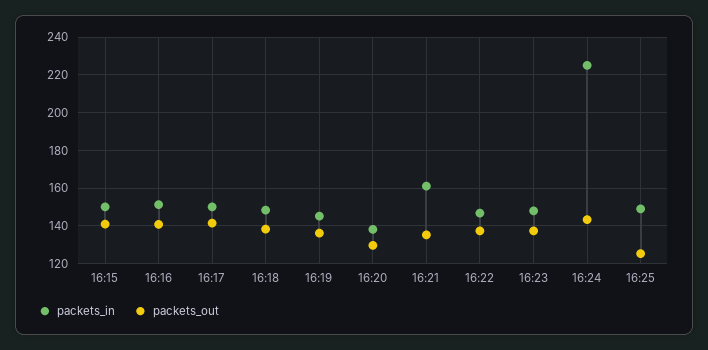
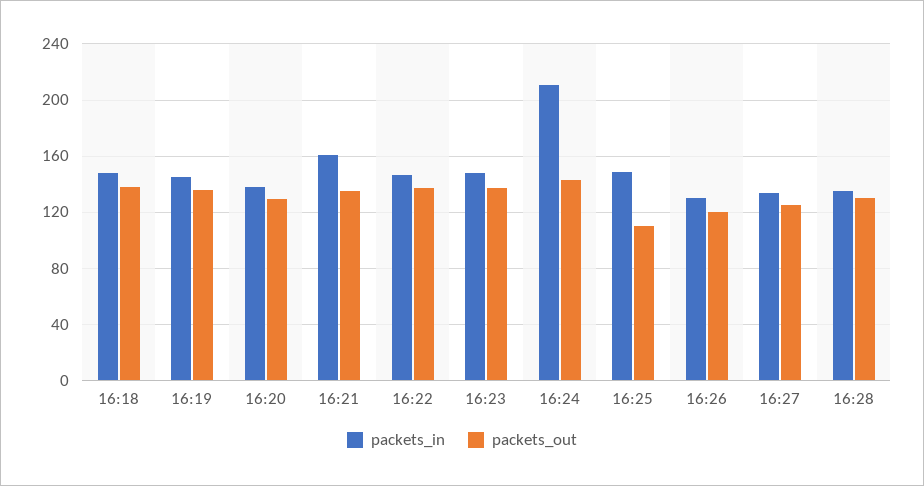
packets_in, 16:15: 150 -> none
packets_out, 16:15: 140 -> none
packets_in, 16:16: 150 -> none
packets_out, 16:16: 140 -> none
packets_in, 16:17: 150 -> none
packets_out, 16:17: 140 -> none
packets_in, 16:24: 225 -> 210
packets_out, 16:25: 125 -> 110
packets_in, 16:26: none -> 130
packets_out, 16:26: none -> 120
packets_in, 16:27: none -> 135
packets_out, 16:27: none -> 125
packets_in, 16:28: none -> 135
packets_out, 16:28: none -> 130

